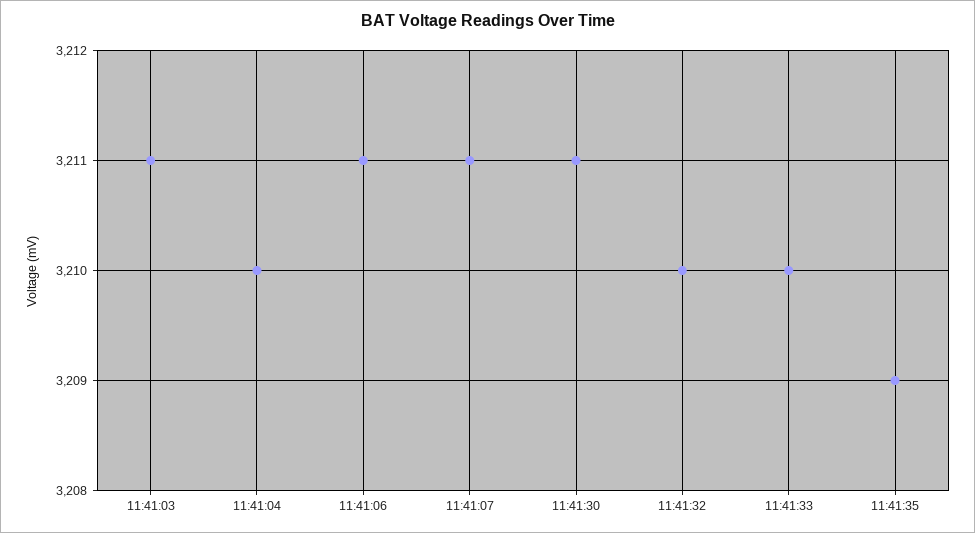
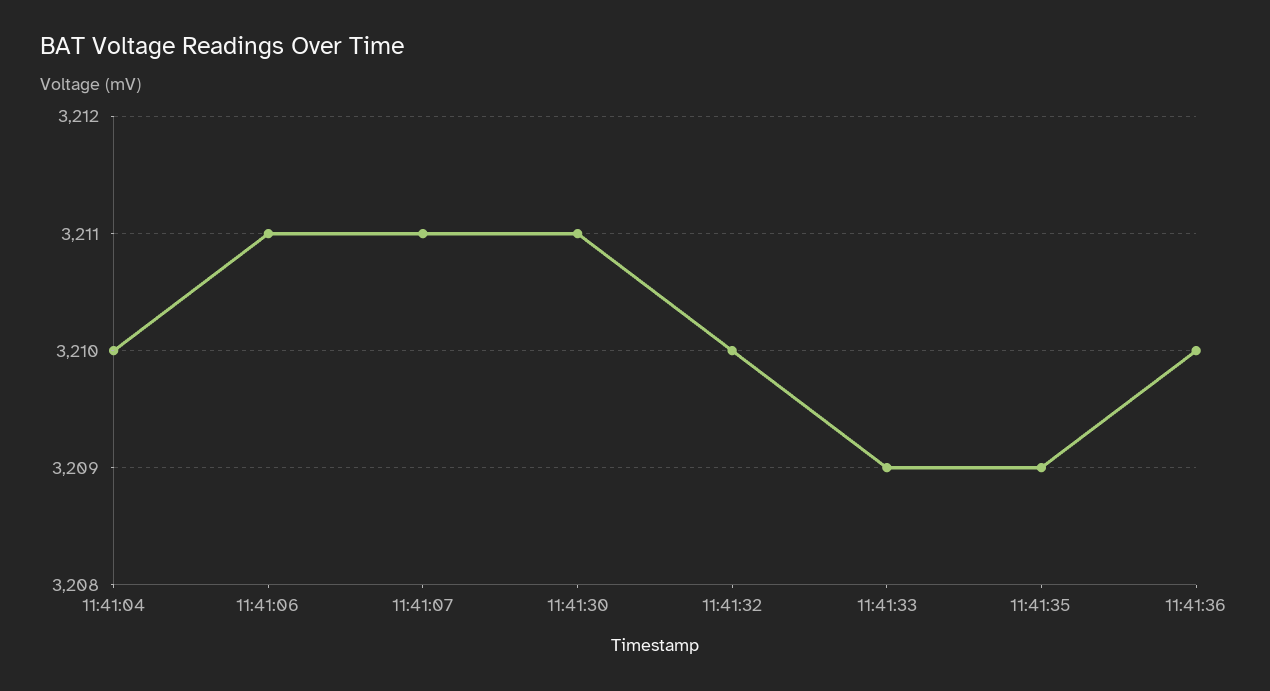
11:41:03: 3211 -> none
11:41:33: 3210 -> 3209
11:41:36: none -> 3210

